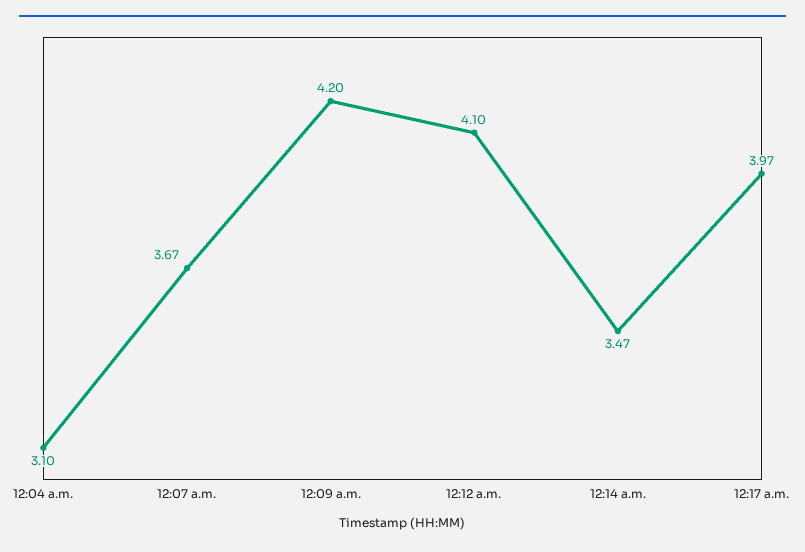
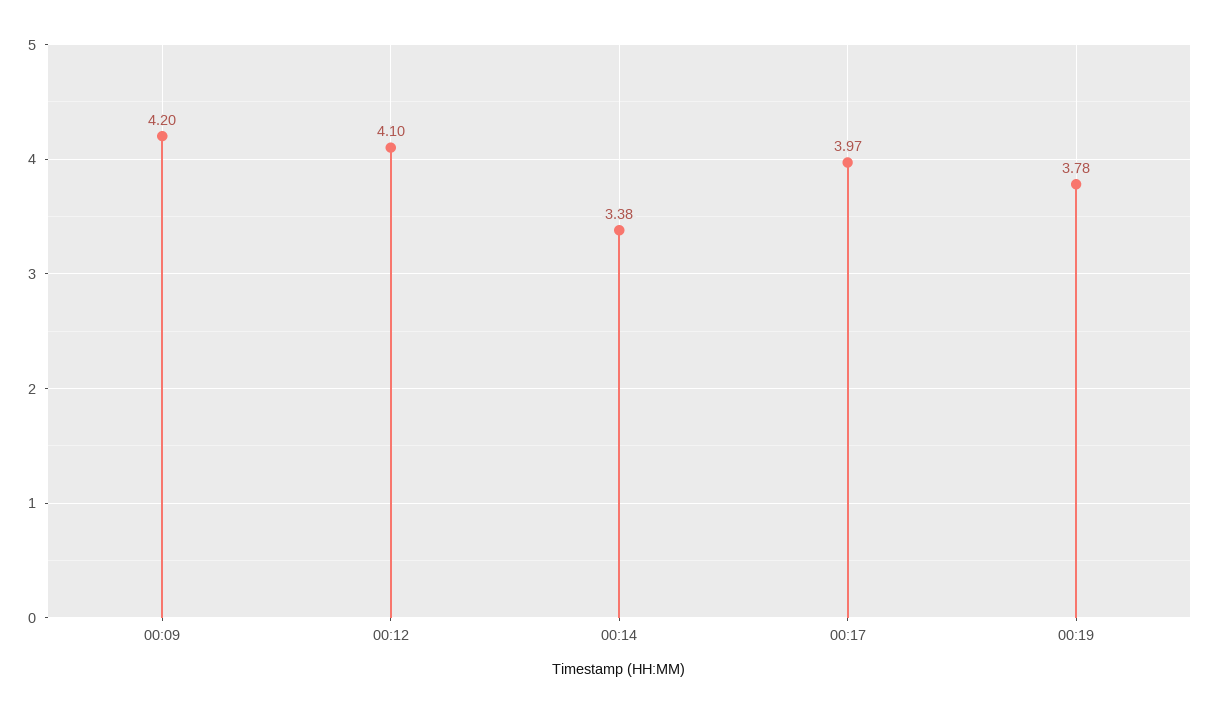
12:04 a.m.: 3.1 -> none
12:07 a.m.: 3.67 -> none
12:14 a.m.: 3.47 -> 3.38
00:19: none -> 3.78

